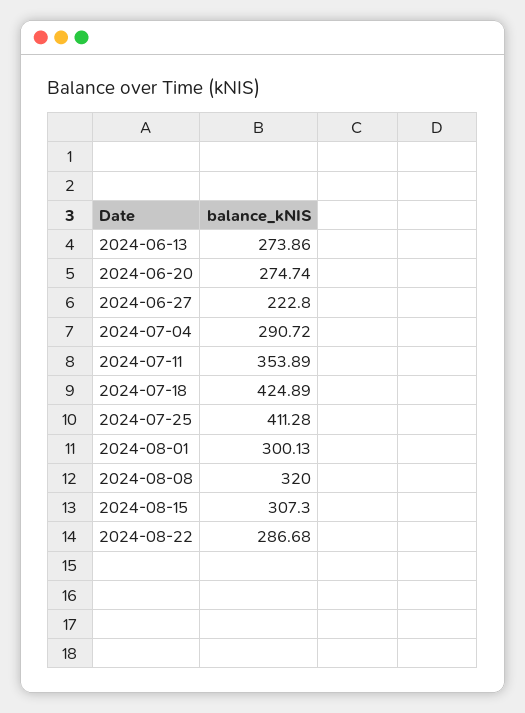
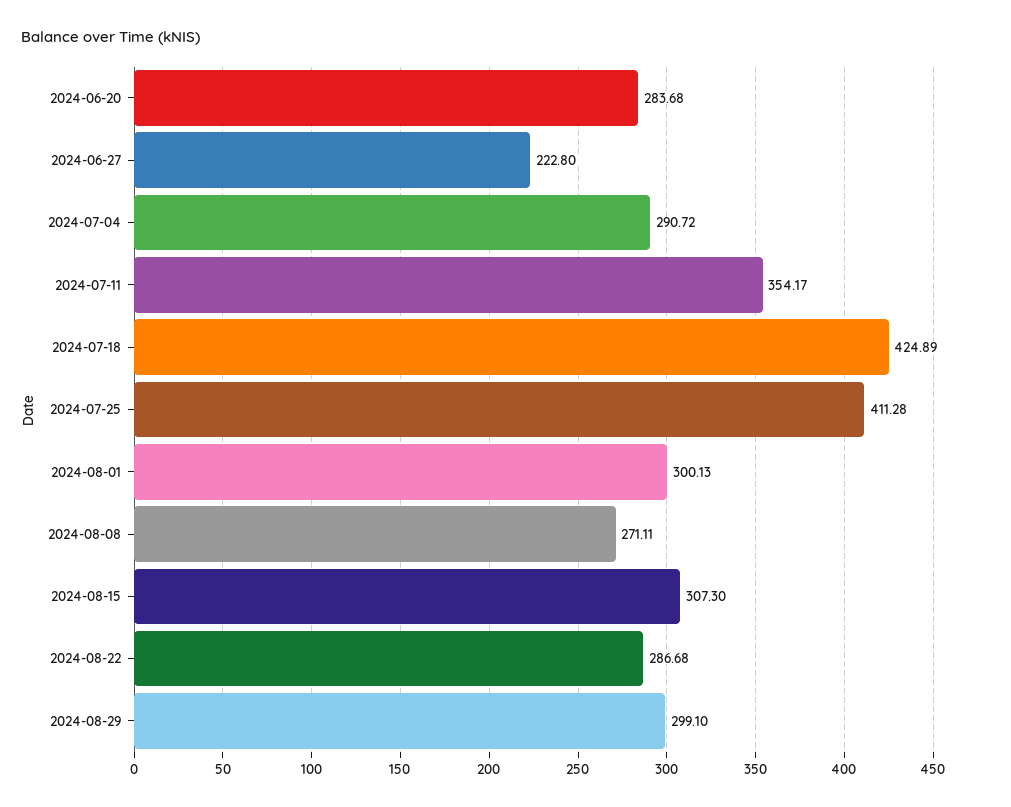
2024-06-13: 273.86 -> none
2024-06-20: 274.74 -> 283.68
2024-07-11: 353.89 -> 354.17
2024-08-08: 320 -> 271.11
2024-08-29: none -> 299.1

